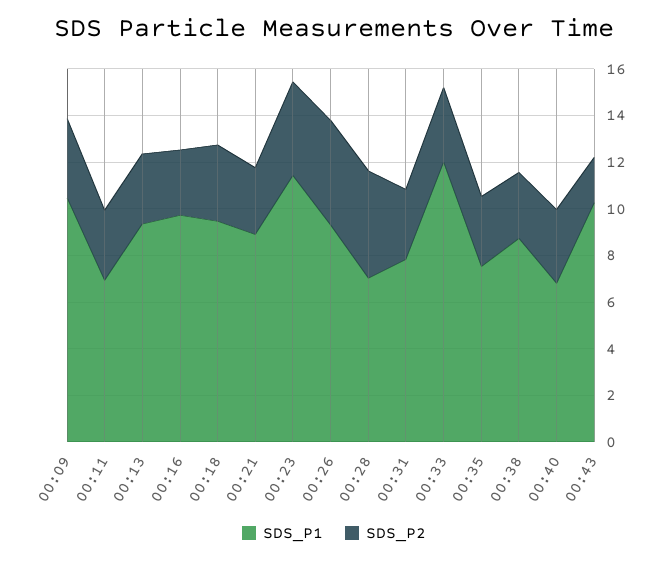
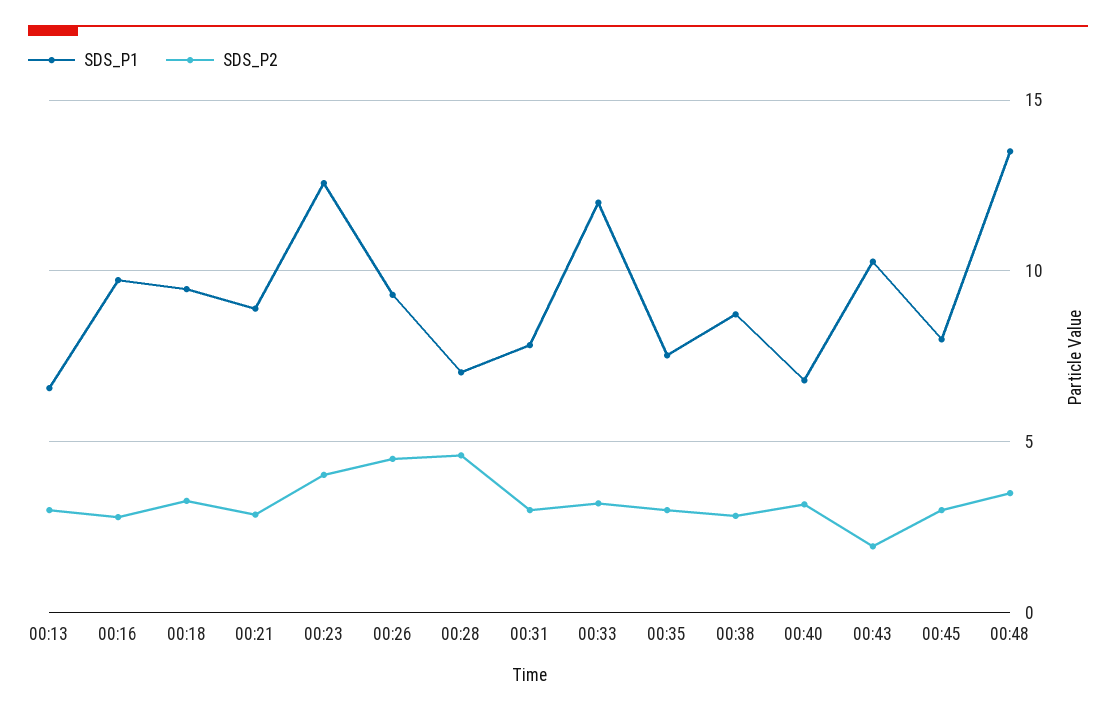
SDS_P1, 00:09: 10.5 -> none
SDS_P2, 00:09: 3.5 -> none
SDS_P1, 00:11: 7 -> none
SDS_P2, 00:11: 3 -> none
SDS_P1, 00:13: 9.5 -> 6.5
SDS_P1, 00:23: 11.5 -> 12.5
SDS_P1, 00:45: none -> 8
SDS_P2, 00:45: none -> 3
SDS_P1, 00:48: none -> 13.5
SDS_P2, 00:48: none -> 3.5

